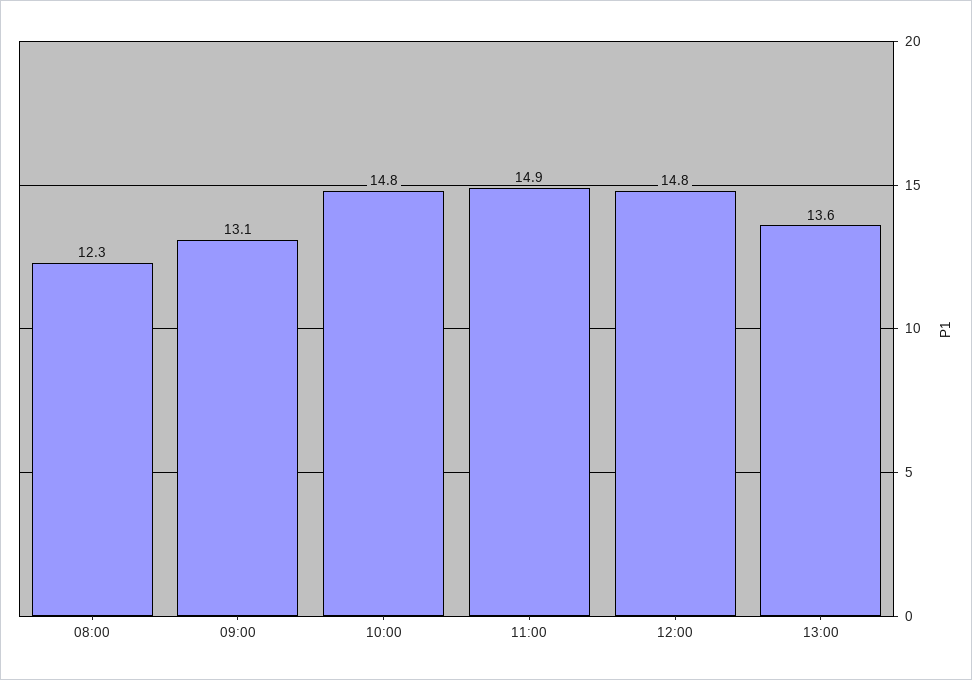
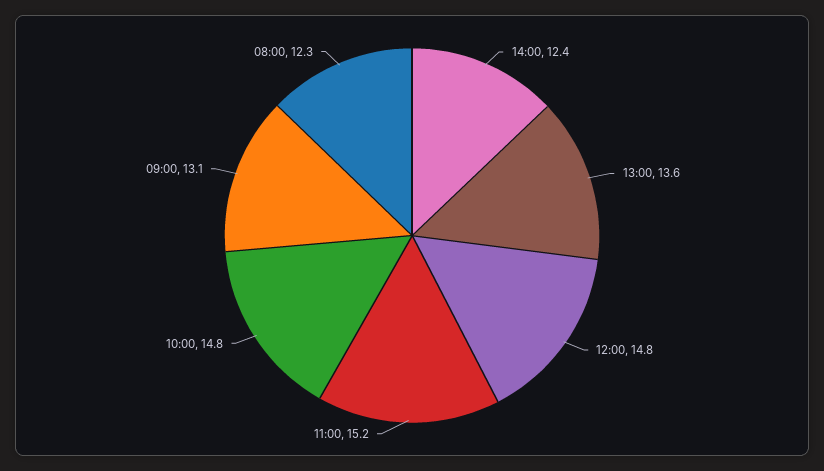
11:00: 14.9 -> 15.2
14:00: none -> 12.4

